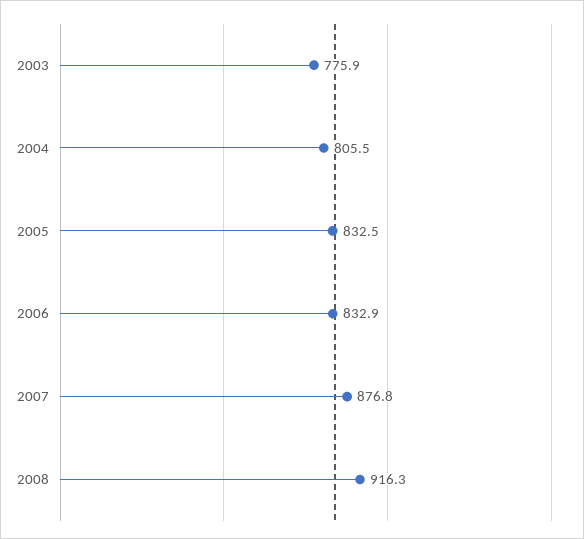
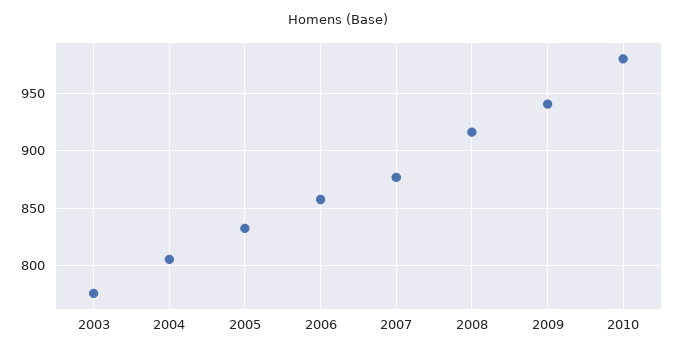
2006: 832.9 -> 860
2009: none -> 940
2010: none -> 980

